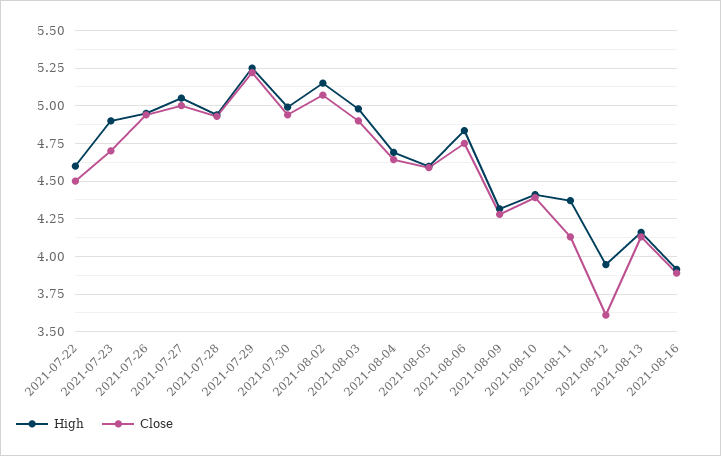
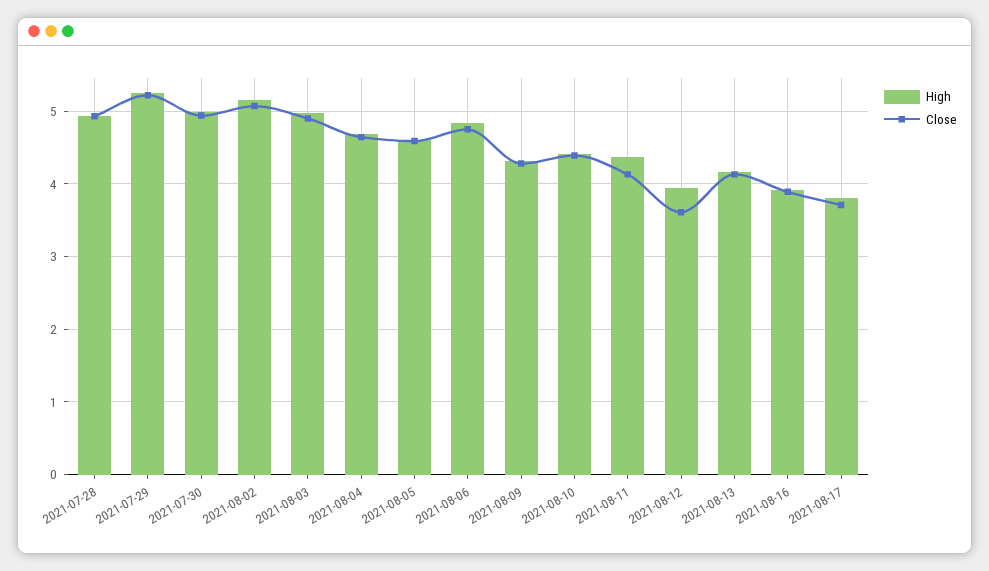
High, 2021-07-22: 4.6 -> none
Close, 2021-07-22: 4.5 -> none
High, 2021-07-23: 4.9 -> none
Close, 2021-07-23: 4.7 -> none
High, 2021-07-26: 4.95 -> none
Close, 2021-07-26: 4.95 -> none
High, 2021-07-27: 5.05 -> none
Close, 2021-07-27: 5 -> none
High, 2021-08-17: none -> 3.8
Close, 2021-08-17: none -> 3.7

